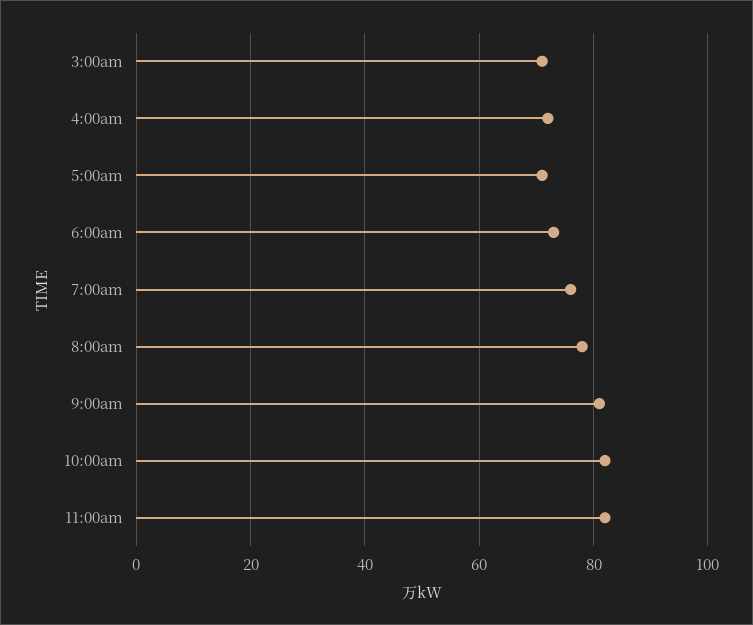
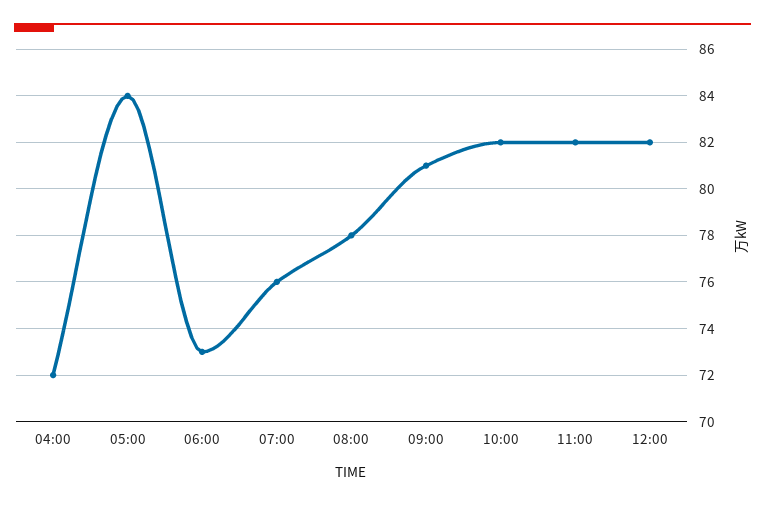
3:00am: 70 -> none
5:00am: 70 -> 84
12:00: none -> 82

